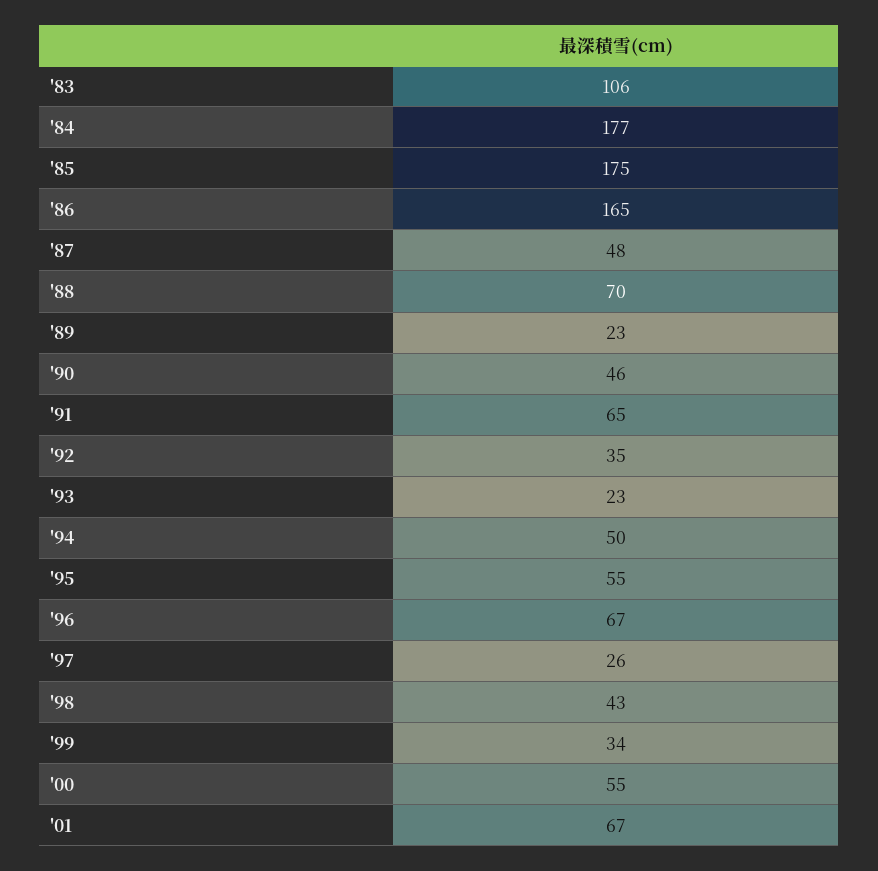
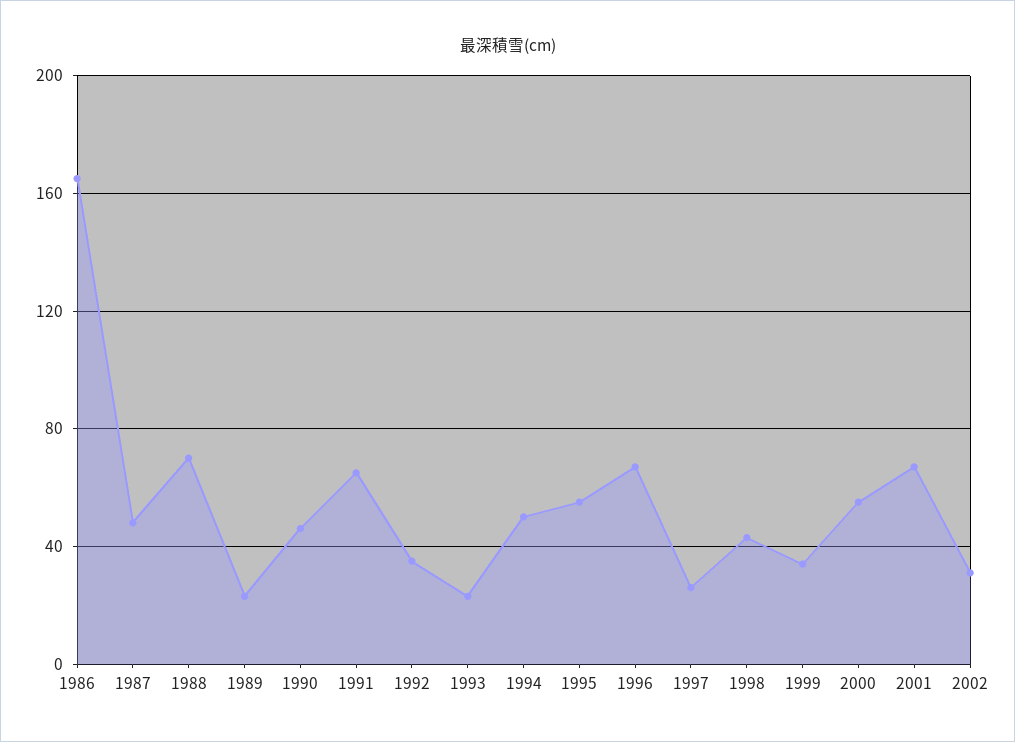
'83: 106 -> none
'84: 177 -> none
'85: 175 -> none
2002: none -> 30

